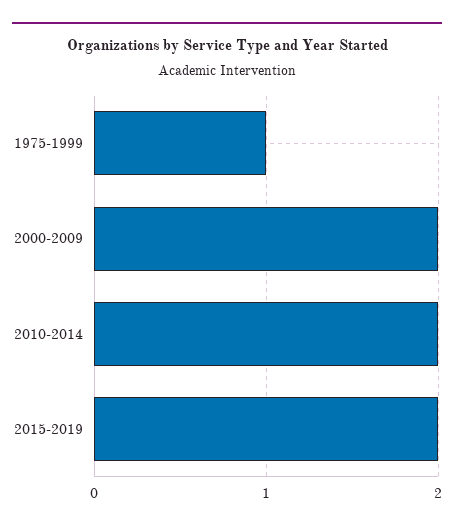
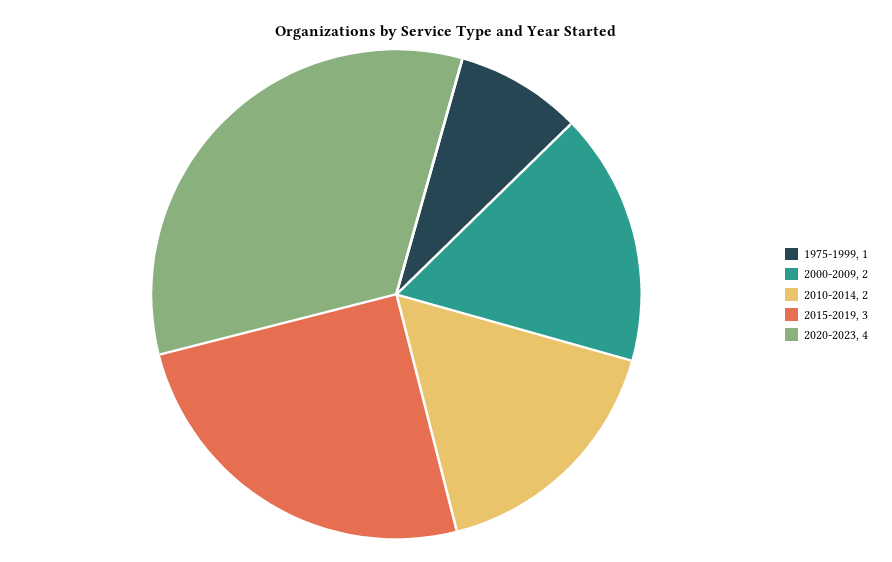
2015-2019: 2 -> 3
2020-2023: none -> 4

